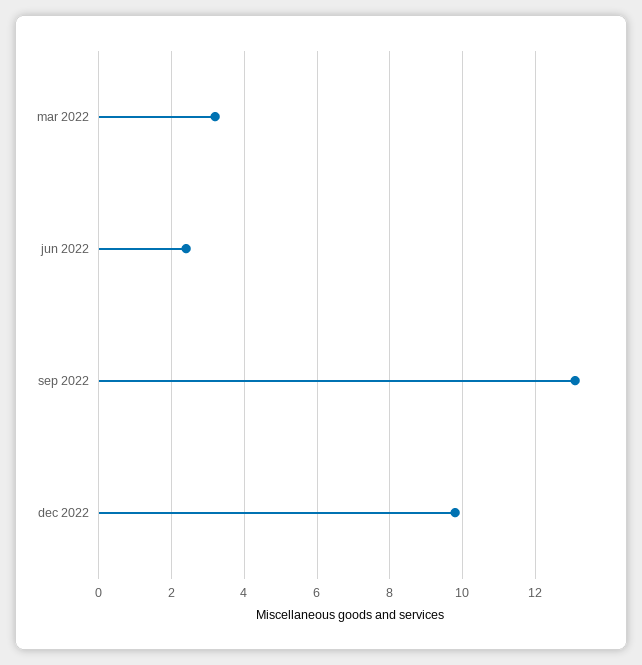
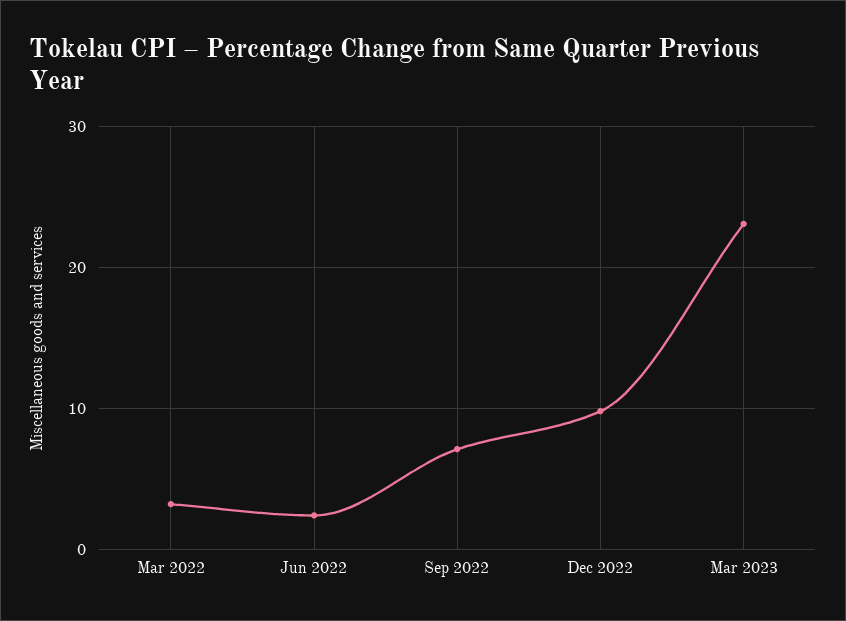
sep 2022: 13 -> 7
Mar 2023: none -> 23

